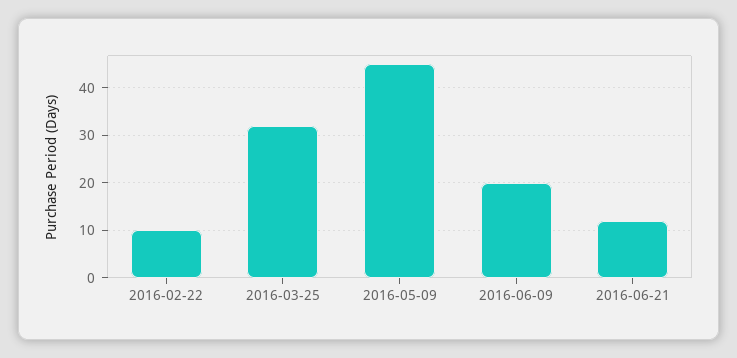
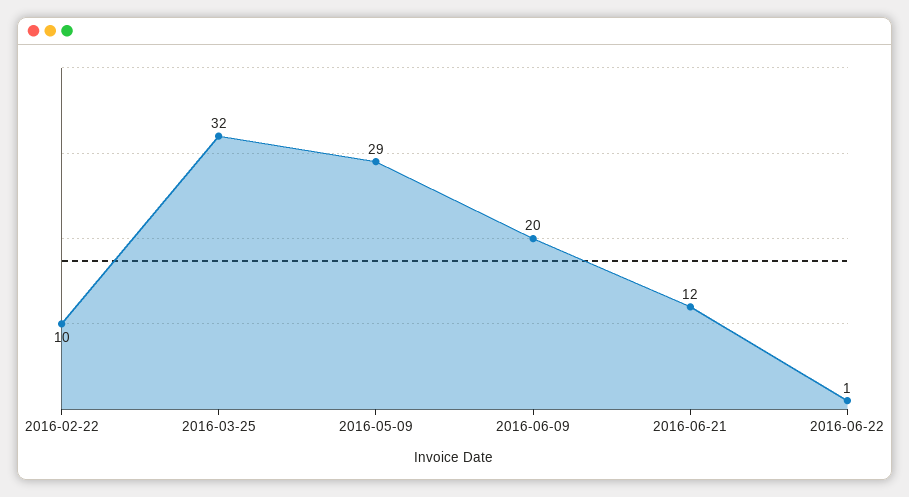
2016-05-09: 45 -> 29
2016-06-22: none -> 1

